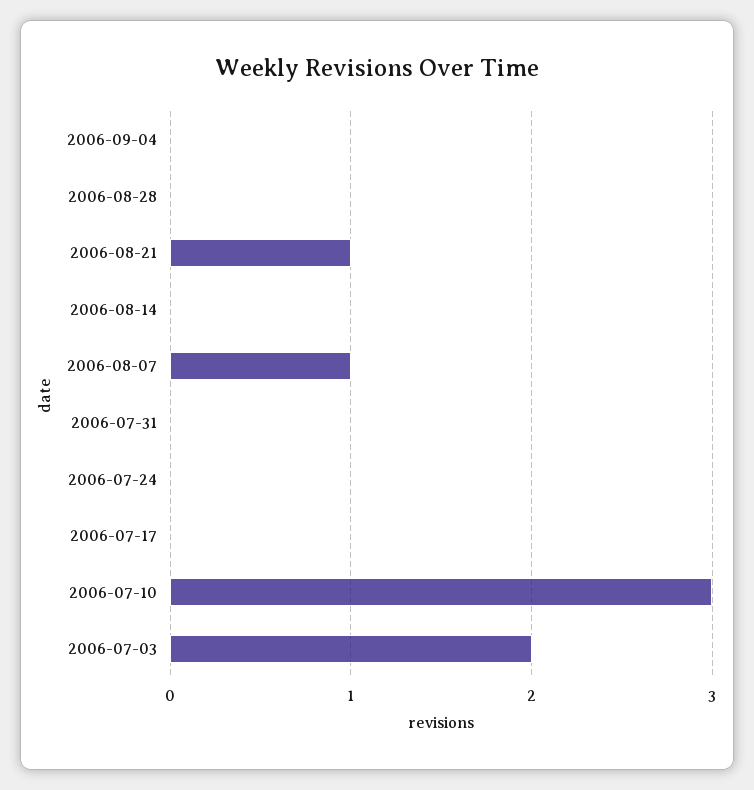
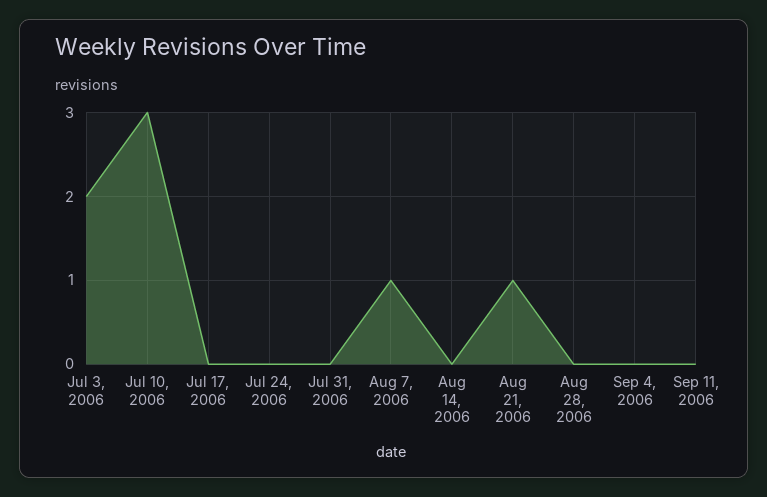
Sep 11, 2006: none -> 0

